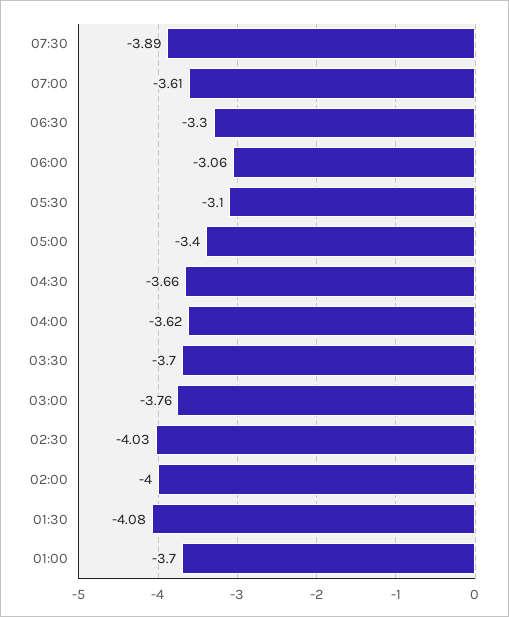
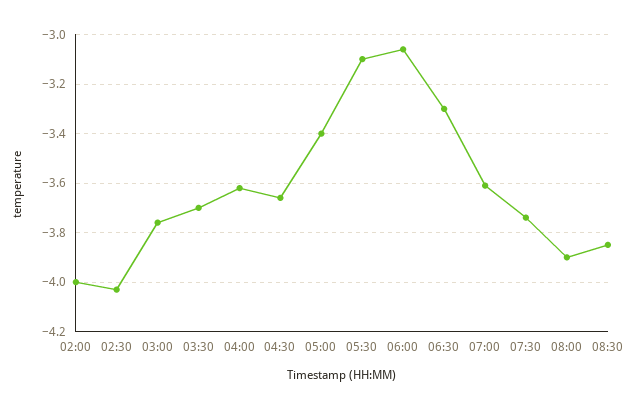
07:30: -3.89 -> -3.75
01:30: -4.08 -> none
01:00: -3.7 -> none
08:00: none -> -3.9
08:30: none -> -3.85

